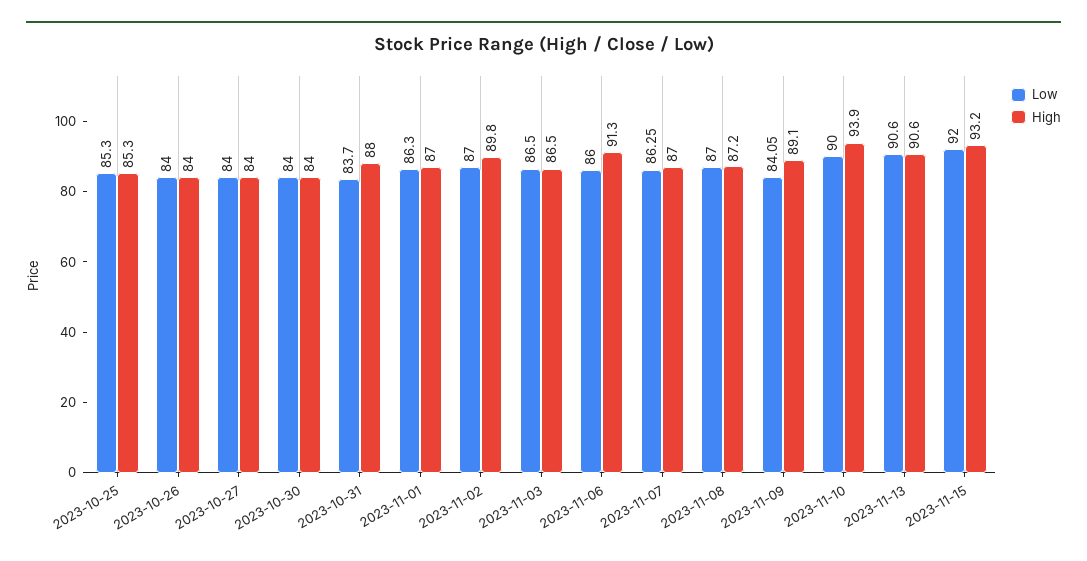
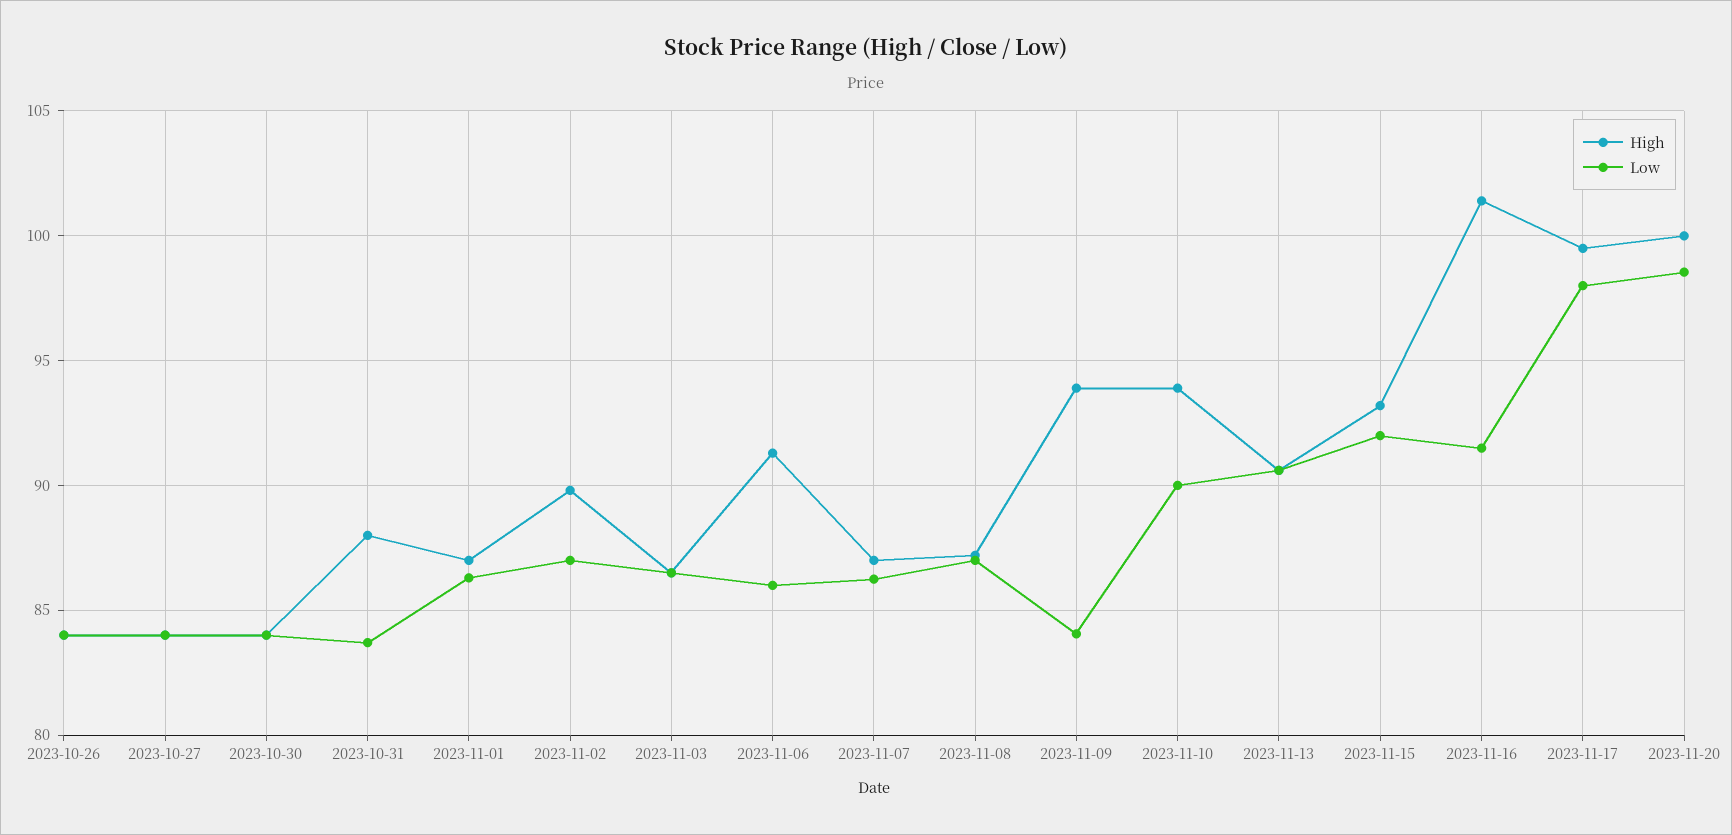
Low, 2023-10-25: 85.3 -> none
High, 2023-10-25: 85.3 -> none
High, 2023-11-09: 89.1 -> 94
High, 2023-11-16: none -> 101.5
Low, 2023-11-16: none -> 91.5
High, 2023-11-17: none -> 99.5
Low, 2023-11-17: none -> 98
High, 2023-11-20: none -> 100
Low, 2023-11-20: none -> 98.5

